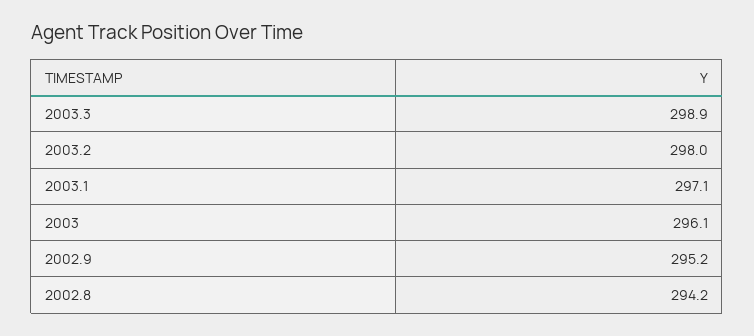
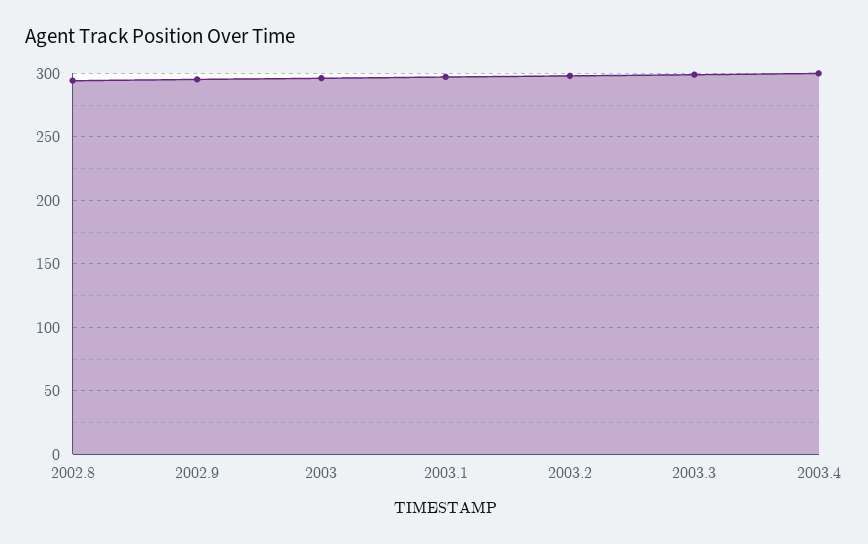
2003.4: none -> 300

